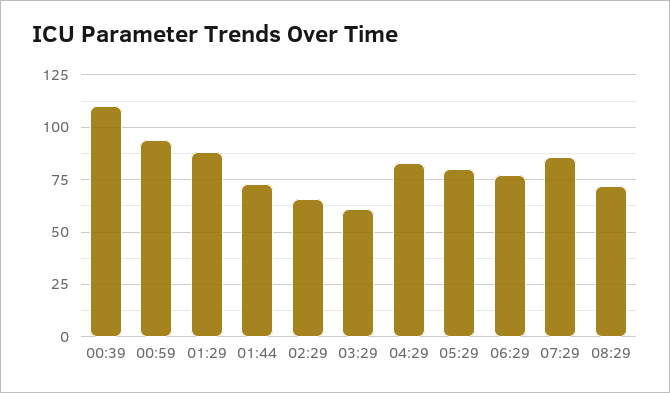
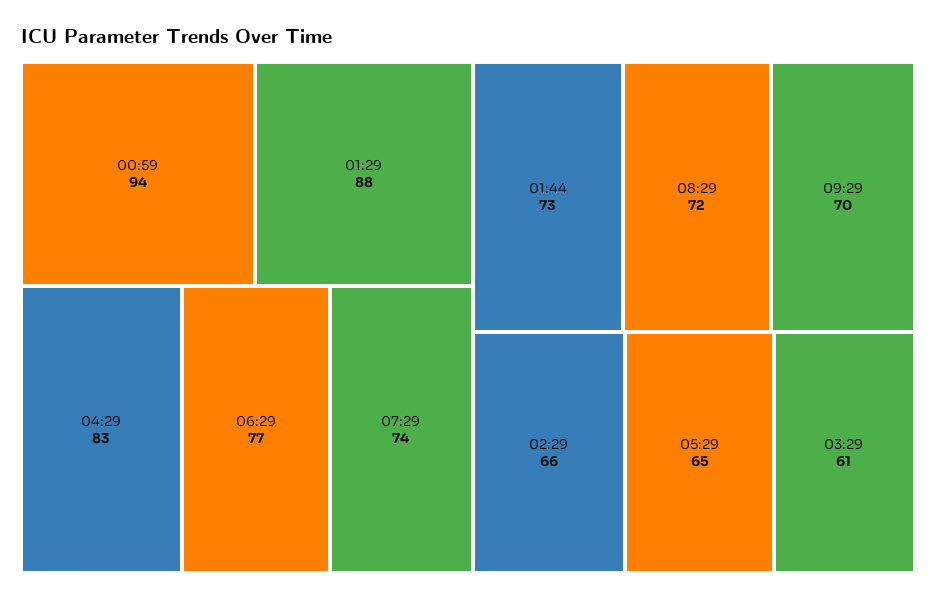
00:39: 110 -> none
05:29: 80 -> 65
07:29: 85 -> 74
09:29: none -> 70

